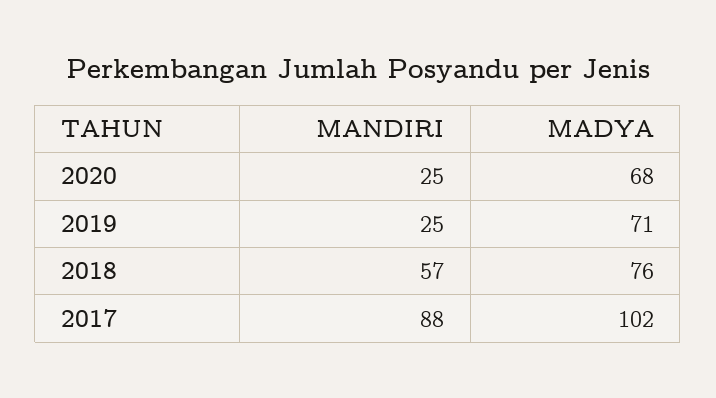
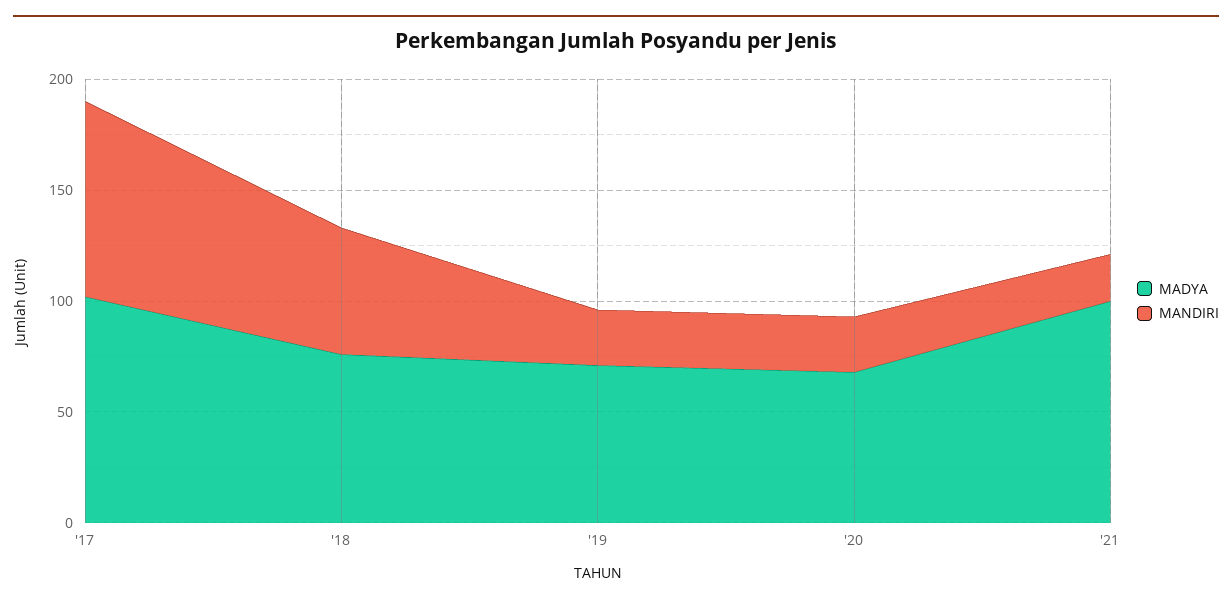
MADYA, '21: none -> 100
MANDIRI, '21: none -> 20

